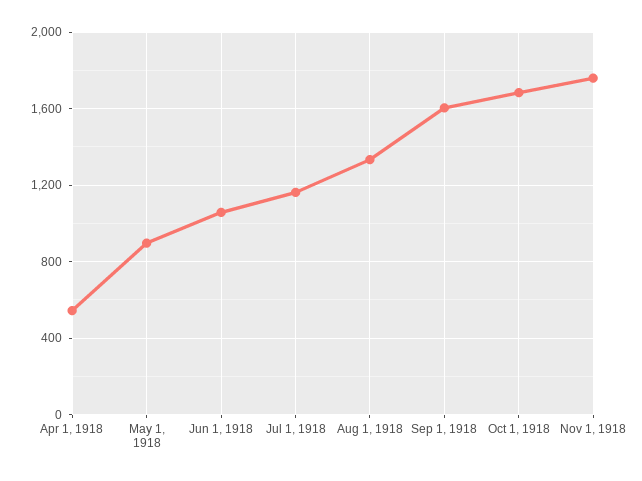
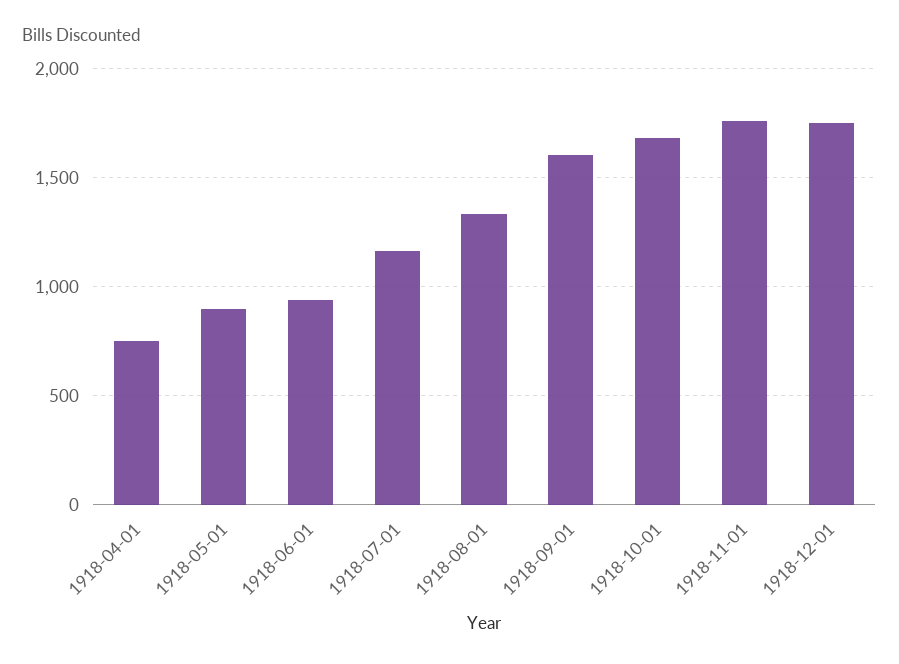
Apr 1, 1918: 550 -> 750
Jun 1, 1918: 1050 -> 950
1918-12-01: none -> 1750

